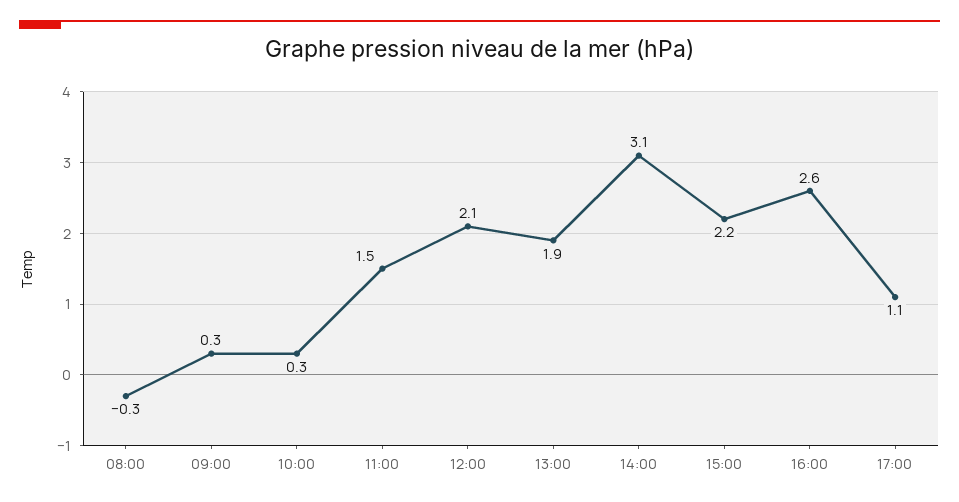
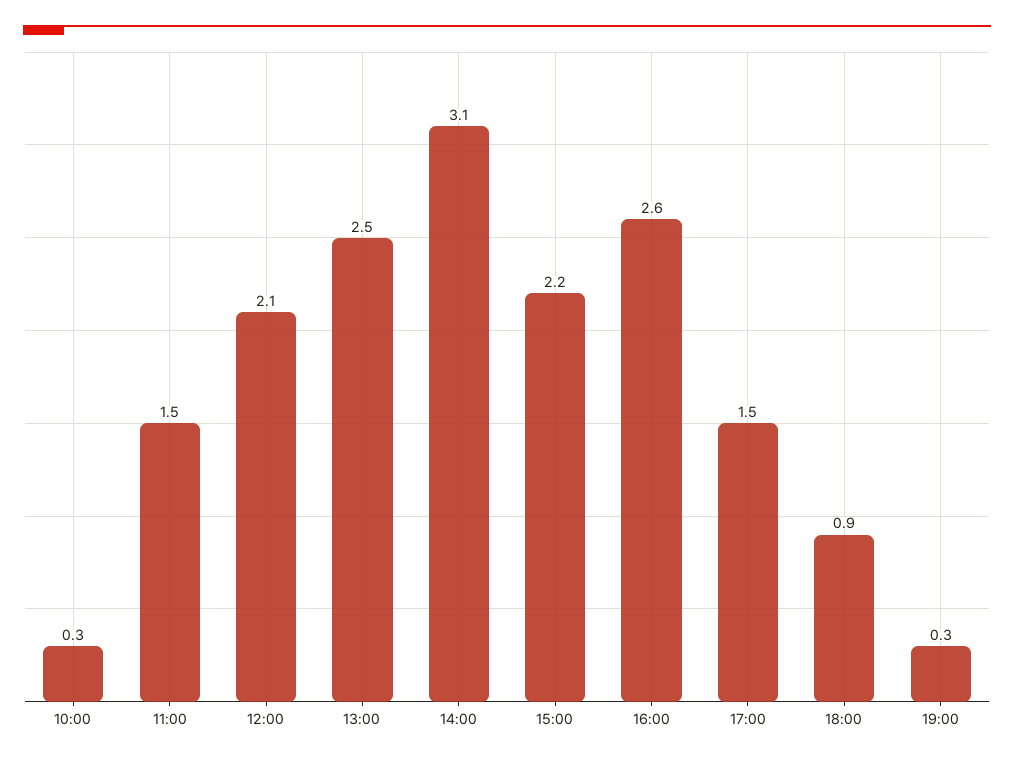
08:00: -0.3 -> none
09:00: 0.3 -> none
13:00: 1.9 -> 2.5
17:00: 1.1 -> 1.5
18:00: none -> 0.9
19:00: none -> 0.3

